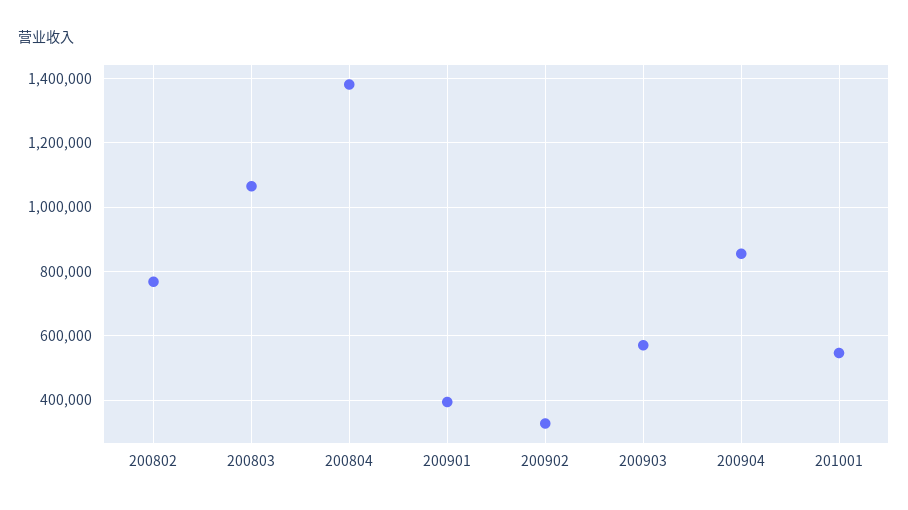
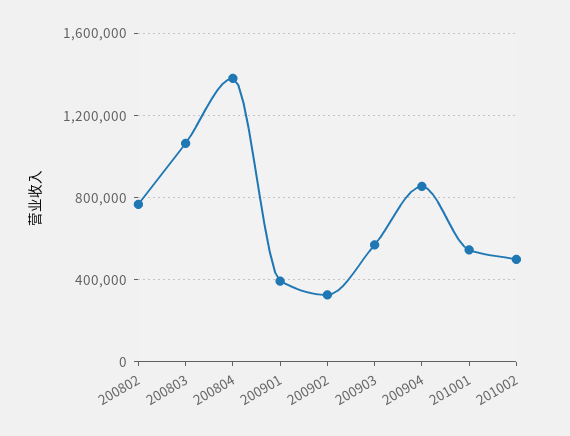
201002: none -> 500000

